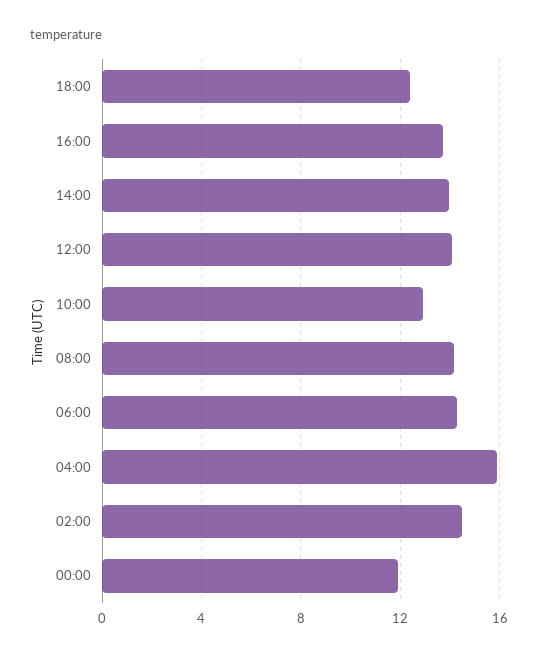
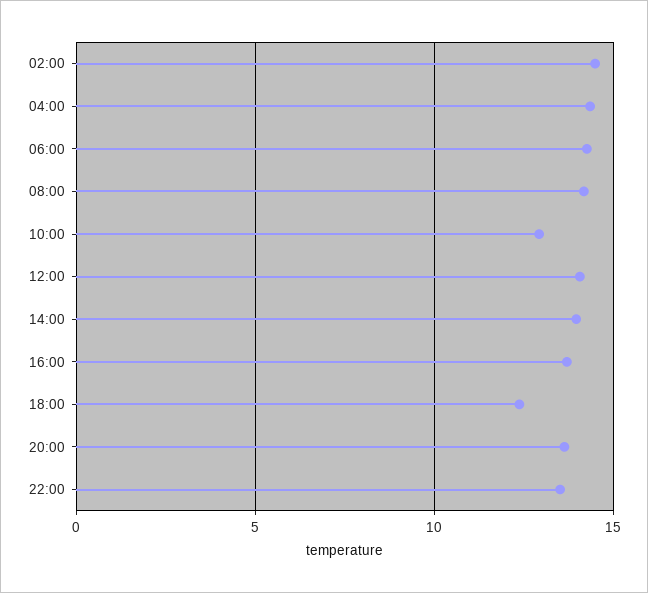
04:00: 16 -> 14.5
00:00: 12 -> none
20:00: none -> 13.5
22:00: none -> 13.5

